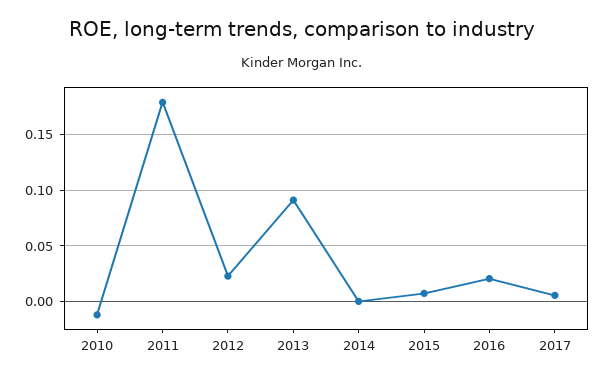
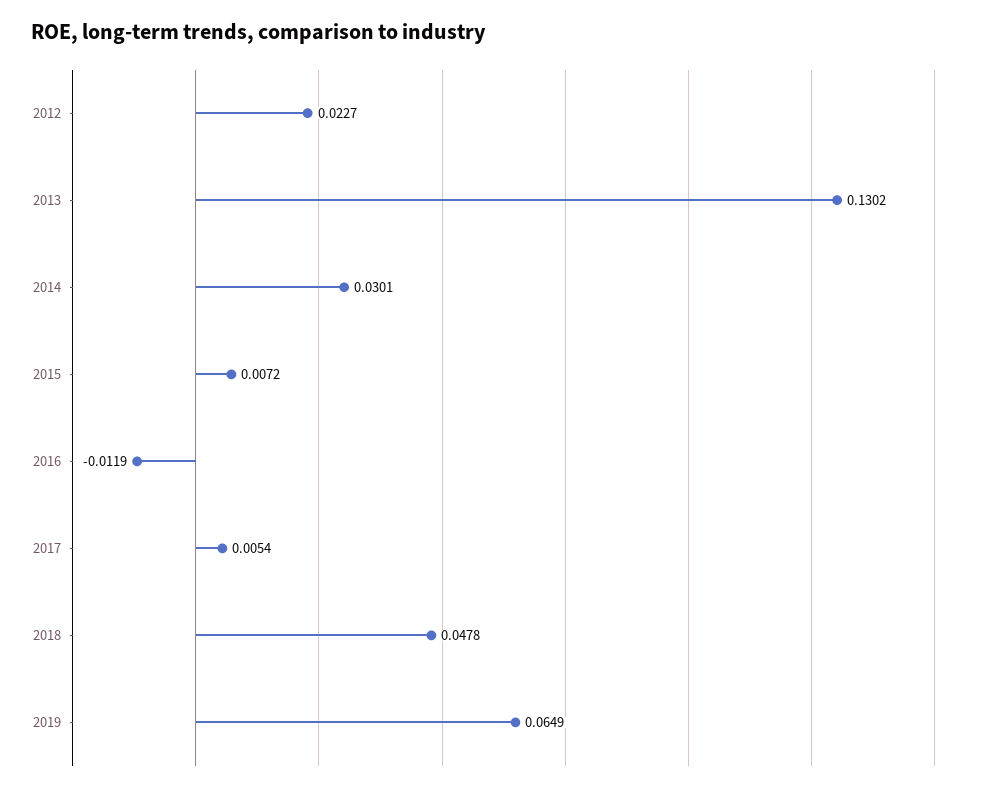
2010: -0.01 -> none
2011: 0.18 -> none
2013: 0.09 -> 0.1302
2014: 0 -> 0.0301
2016: 0.02 -> -0.0119
2018: none -> 0.0478
2019: none -> 0.0649

